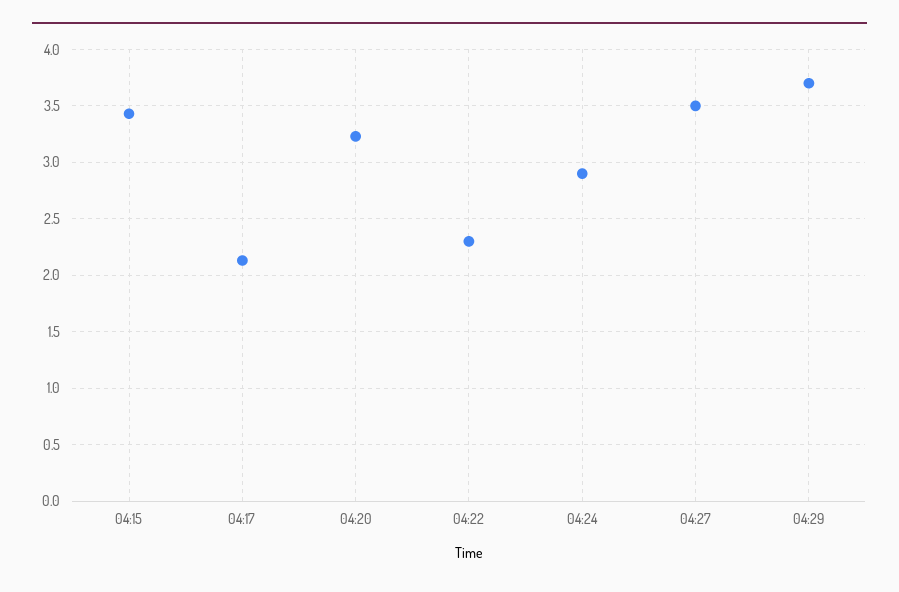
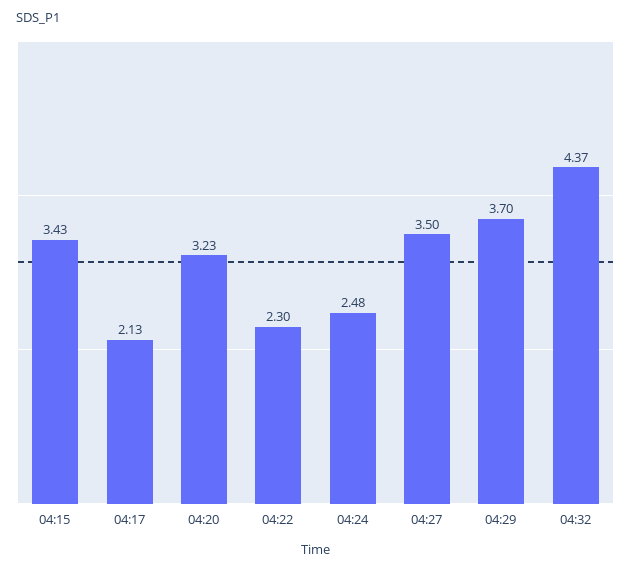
04:24: 2.9 -> 2.48
04:32: none -> 4.37

